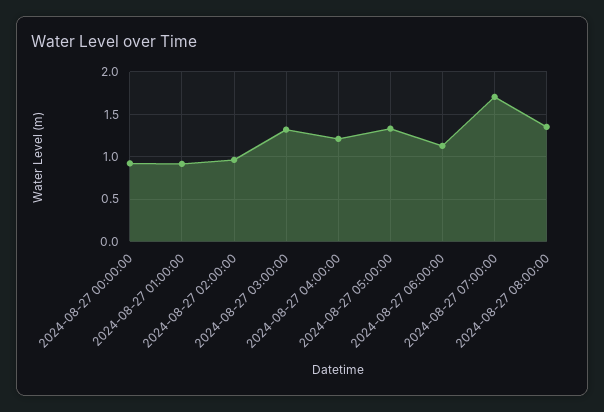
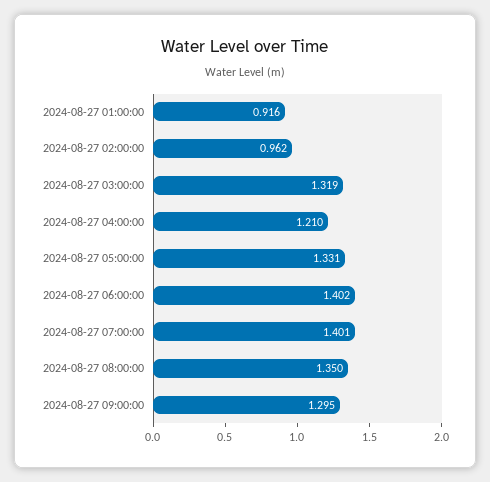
2024-08-27 00:00:00: 0.9 -> none
2024-08-27 06:00:00: 1.1 -> 1.402
2024-08-27 07:00:00: 1.7 -> 1.401
2024-08-27 09:00:00: none -> 1.295

